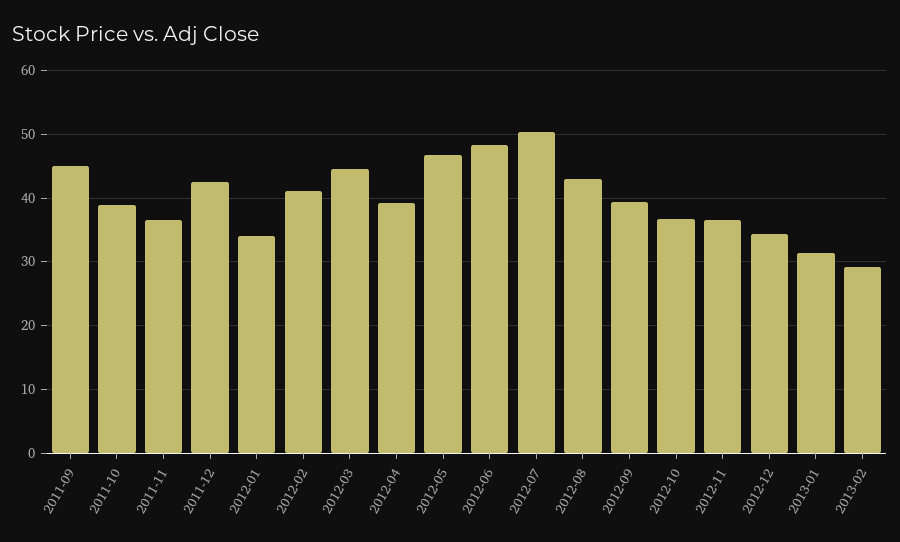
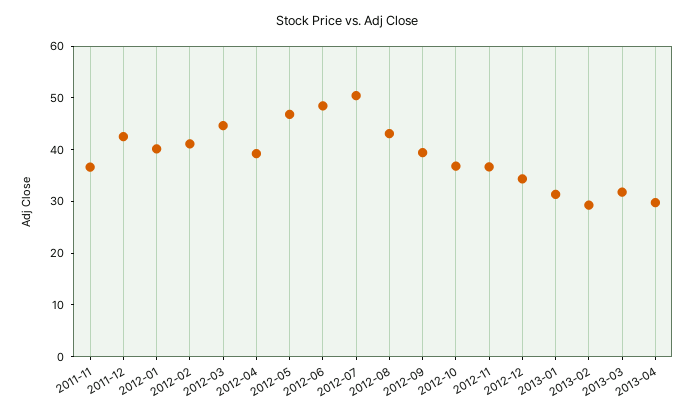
2011-09: 45 -> none
2011-10: 39 -> none
2012-01: 34 -> 40
2013-03: none -> 32
2013-04: none -> 30

